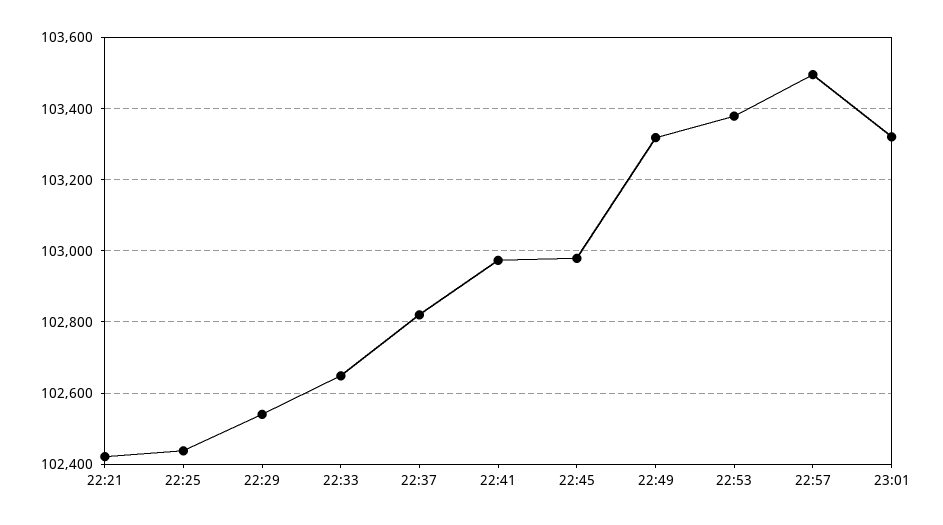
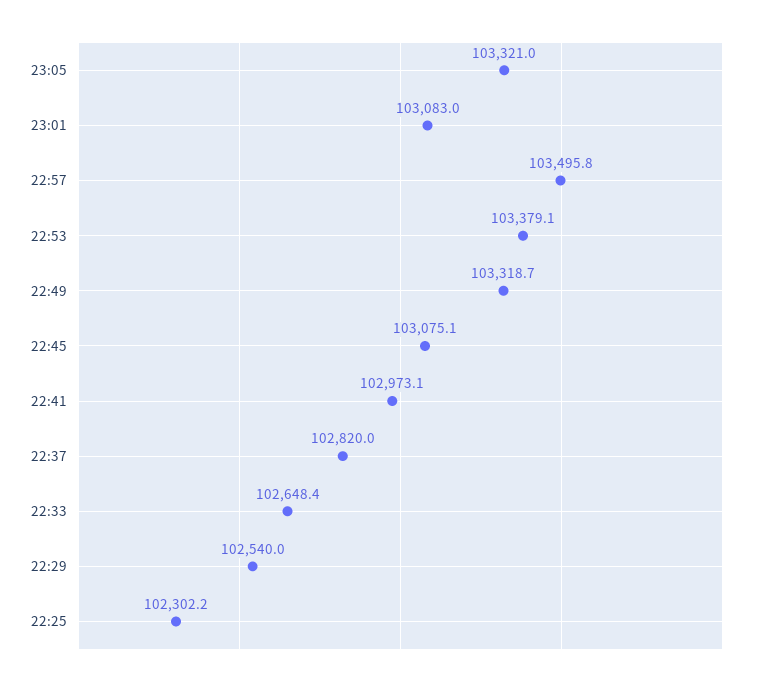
22:21: 102420 -> none
22:25: 102440 -> 102302.2
22:45: 102980 -> 103075.1
23:01: 103320 -> 103083
23:05: none -> 103321

